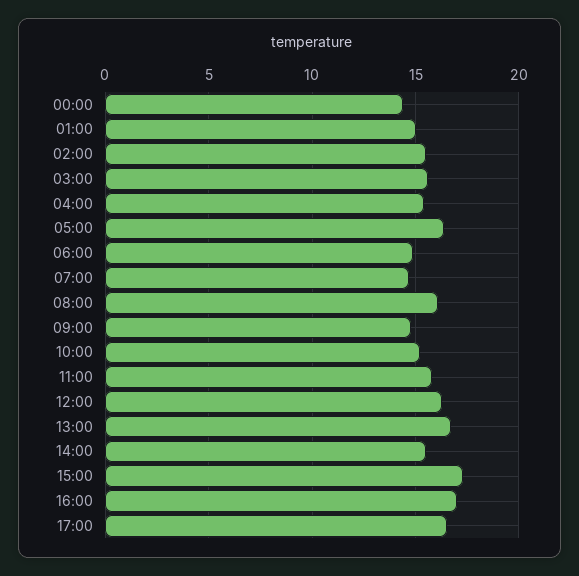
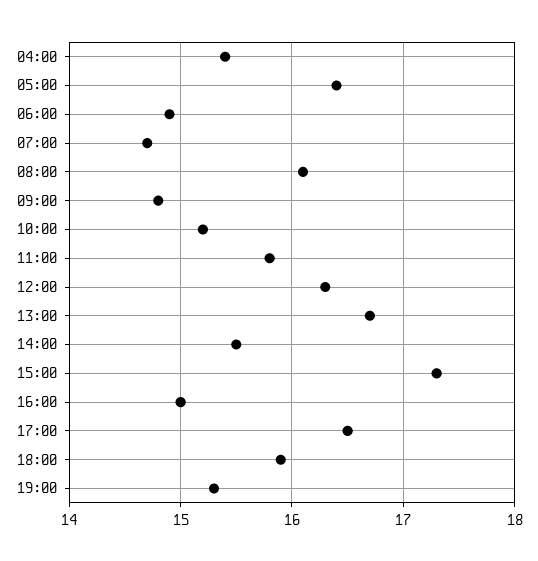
00:00: 14.5 -> none
01:00: 15 -> none
02:00: 15.5 -> none
03:00: 15.5 -> none
16:00: 17 -> 15
18:00: none -> 15.9
19:00: none -> 15.3

